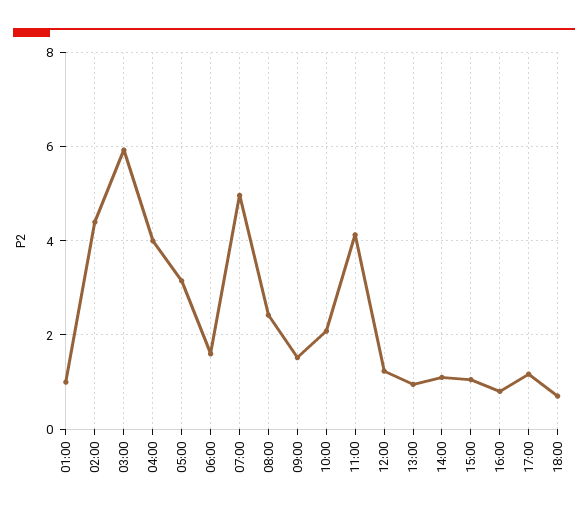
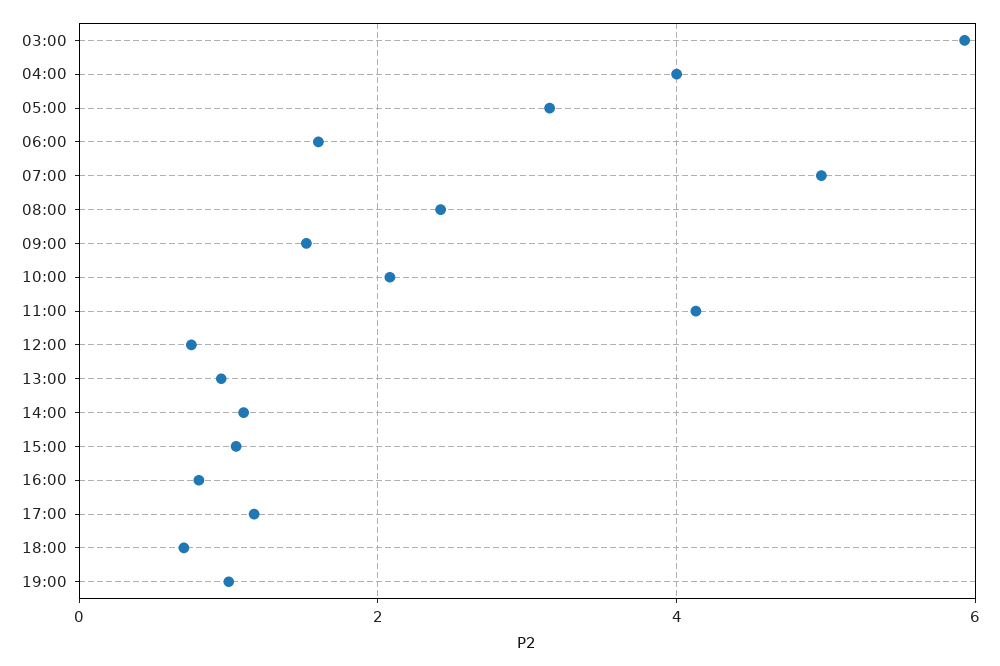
01:00: 1 -> none
02:00: 4.4 -> none
12:00: 1.2 -> 0.8
19:00: none -> 1

